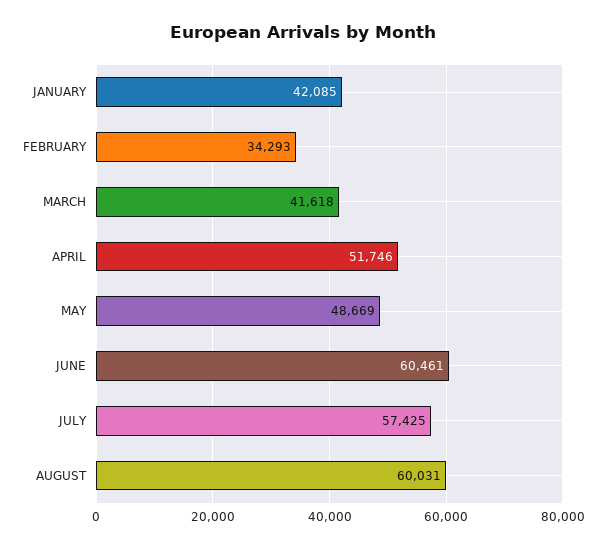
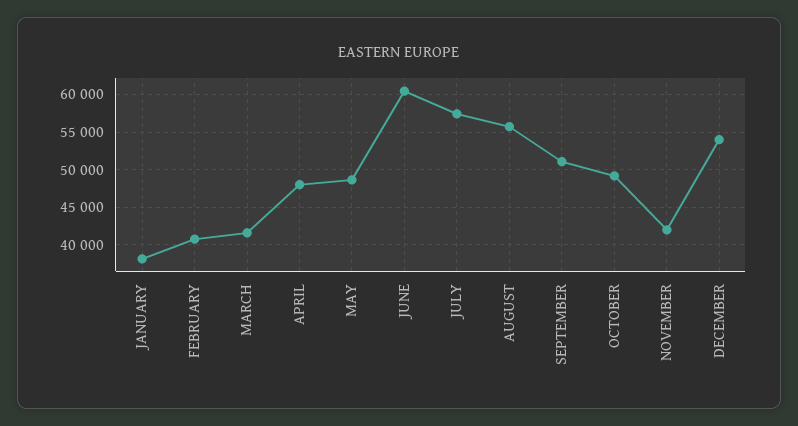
JANUARY: 42085 -> 38000
FEBRUARY: 34293 -> 41000
APRIL: 51746 -> 48000
AUGUST: 60031 -> 56000
SEPTEMBER: none -> 51000
OCTOBER: none -> 49000
NOVEMBER: none -> 42000
DECEMBER: none -> 54000

